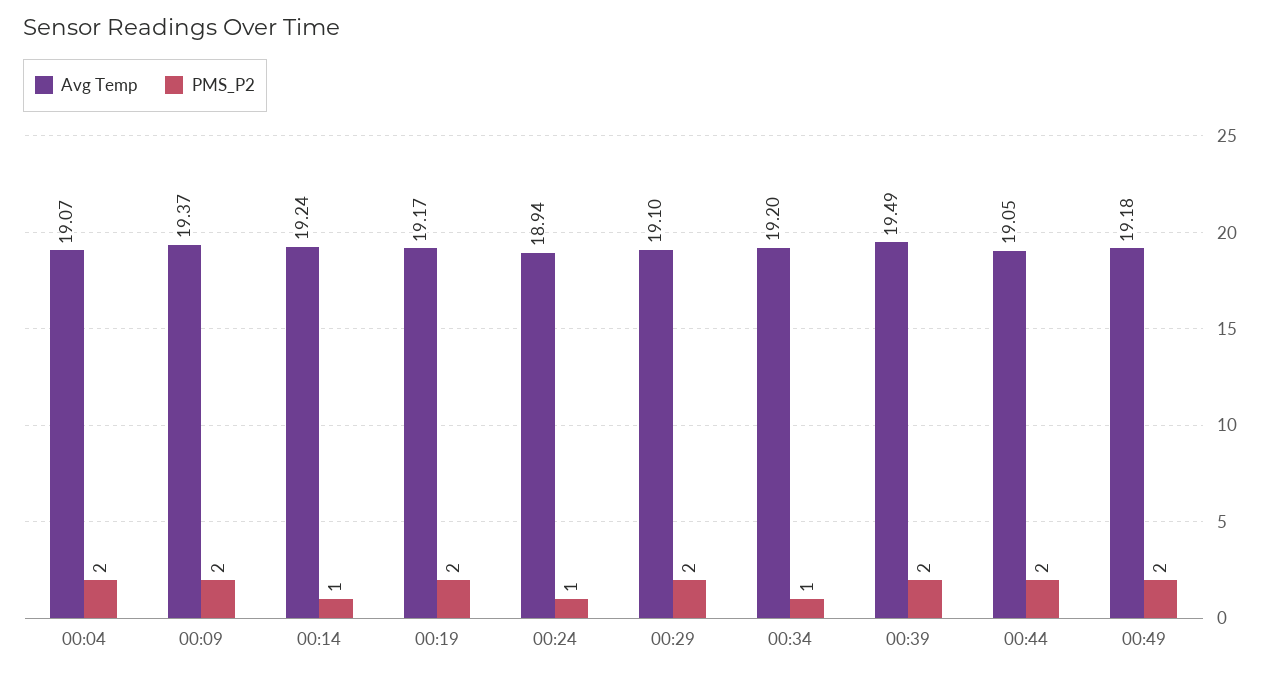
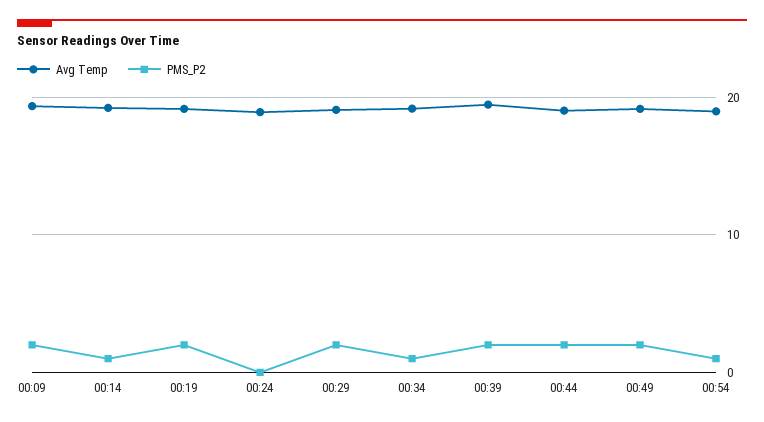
Avg Temp, 00:04: 19.07 -> none
PMS_P2, 00:04: 2 -> none
PMS_P2, 00:24: 1 -> 0
Avg Temp, 00:54: none -> 19
PMS_P2, 00:54: none -> 1

